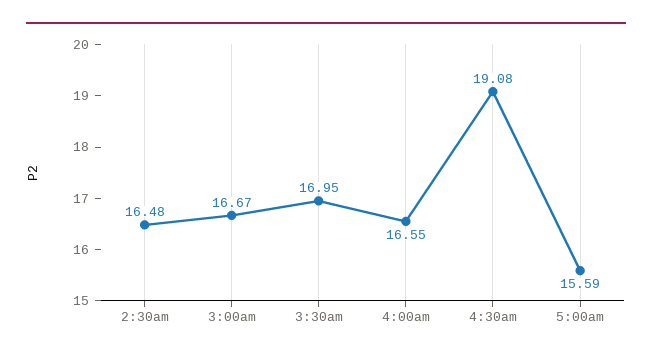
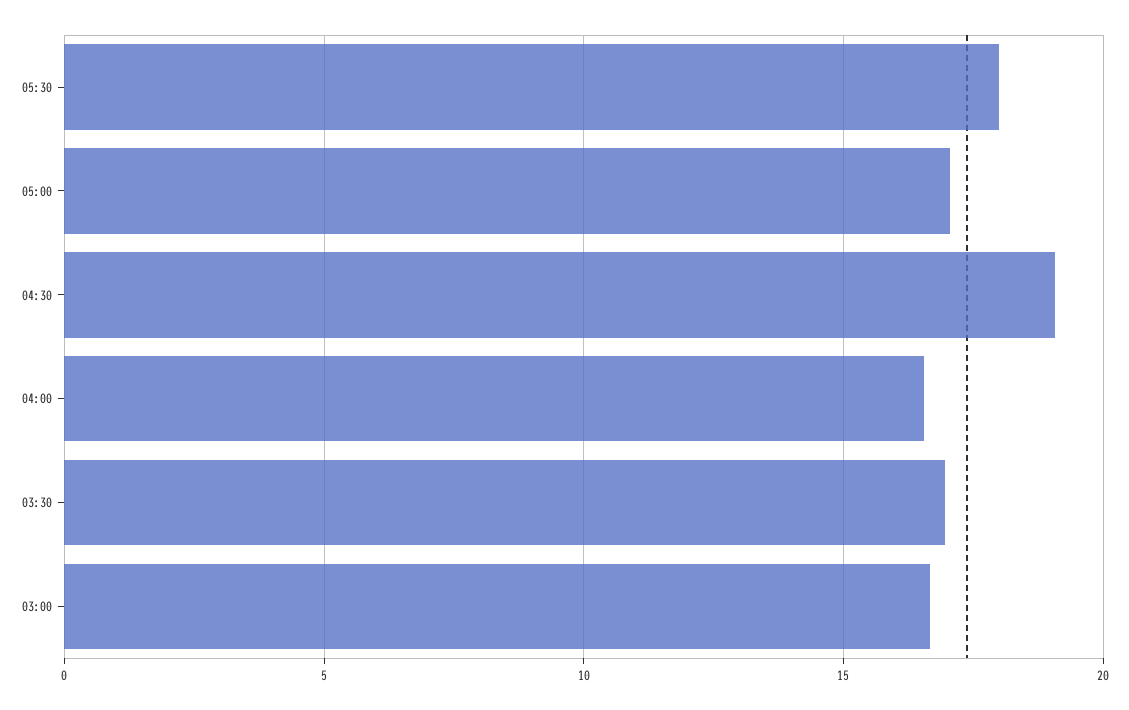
2:30am: 16.48 -> none
5:00am: 15.59 -> 17
05:30: none -> 18

